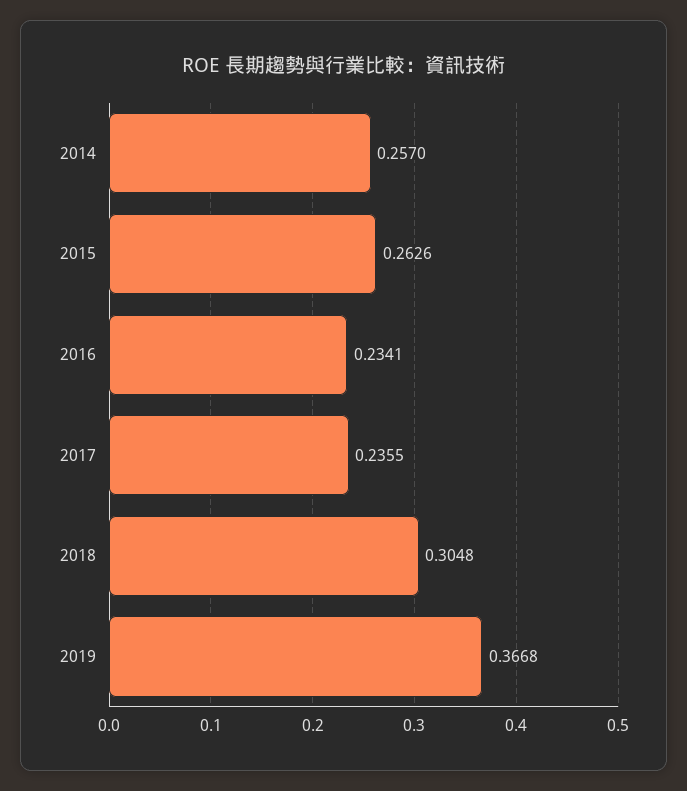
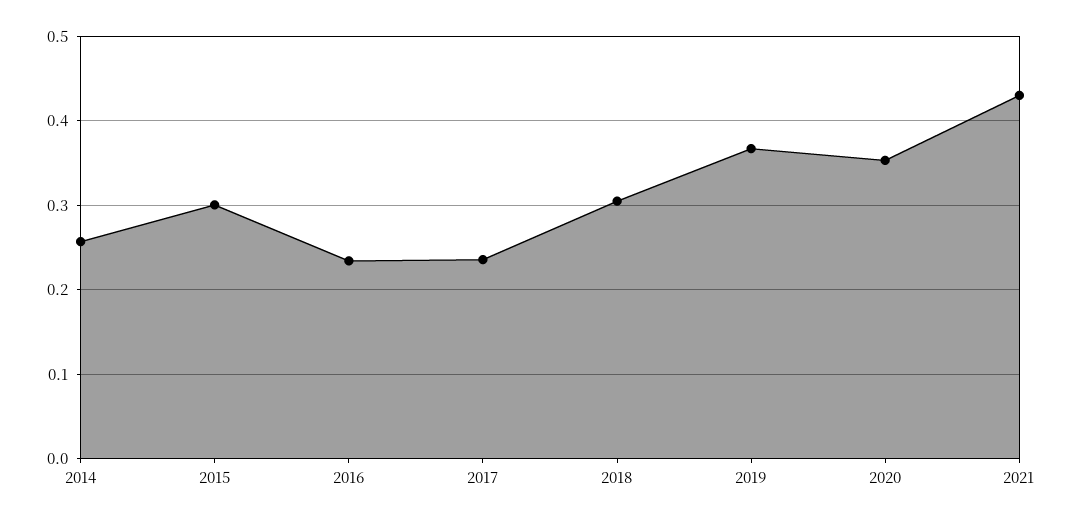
2015: 0.2626 -> 0.3
2020: none -> 0.35
2021: none -> 0.43

